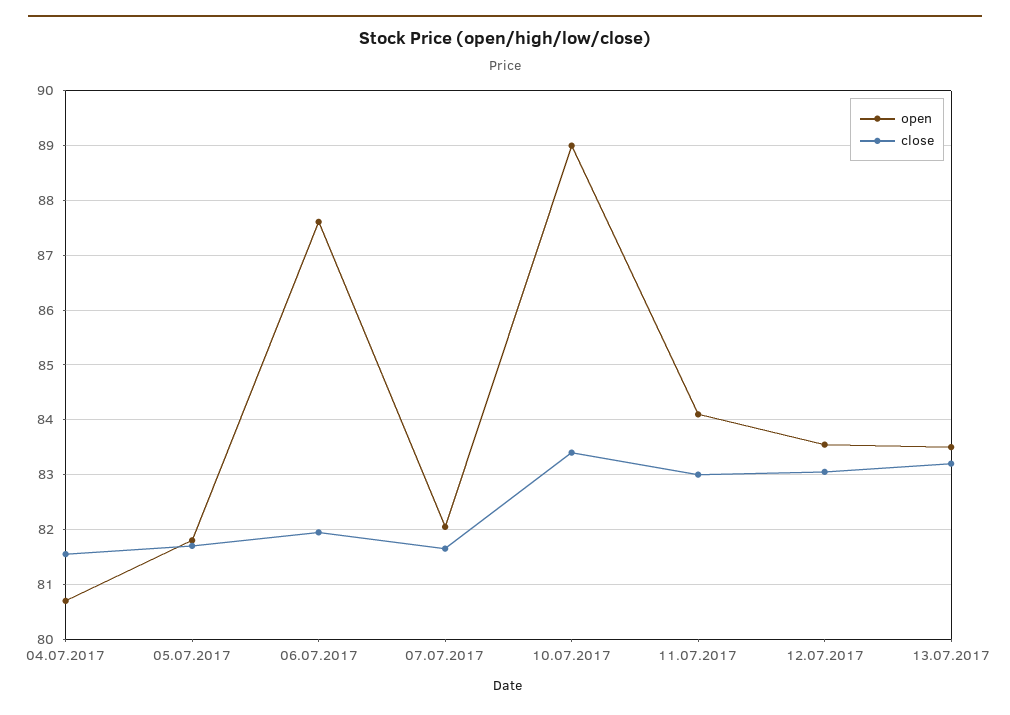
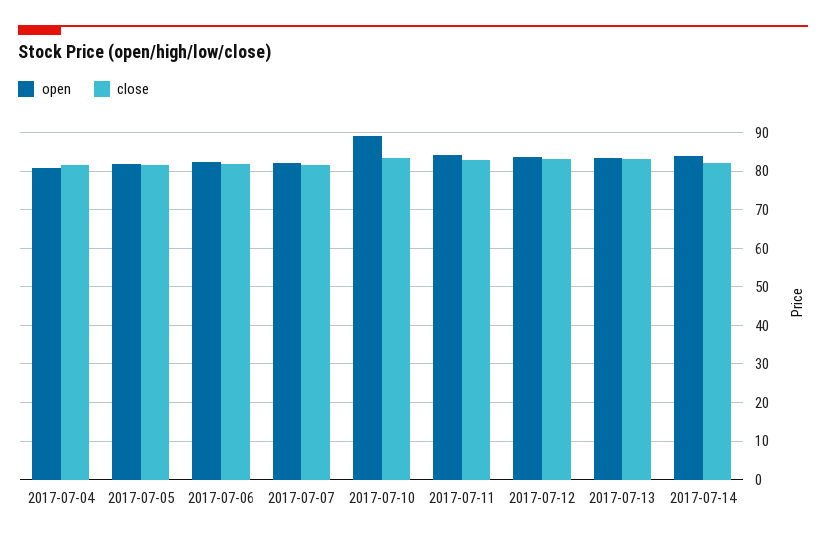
open, 06.07.2017: 87.6 -> 82
open, 2017-07-14: none -> 84
close, 2017-07-14: none -> 82

